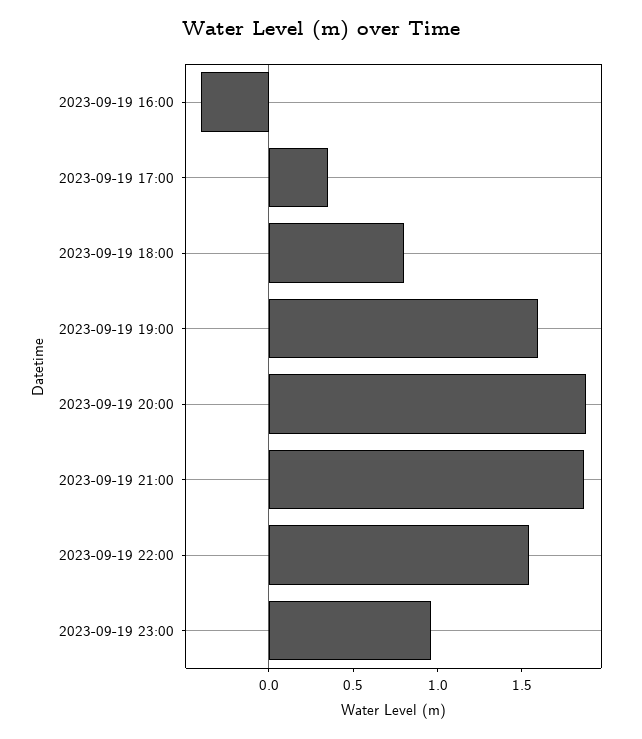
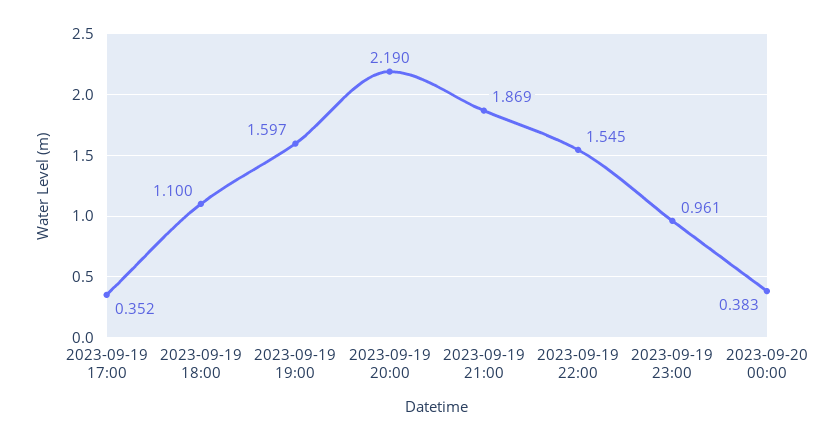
2023-09-19 16:00: -0.4 -> none
2023-09-19 18:00: 0.8 -> 1.1
2023-09-19 20:00: 1.9 -> 2.19
2023-09-20 00:00: none -> 0.383

